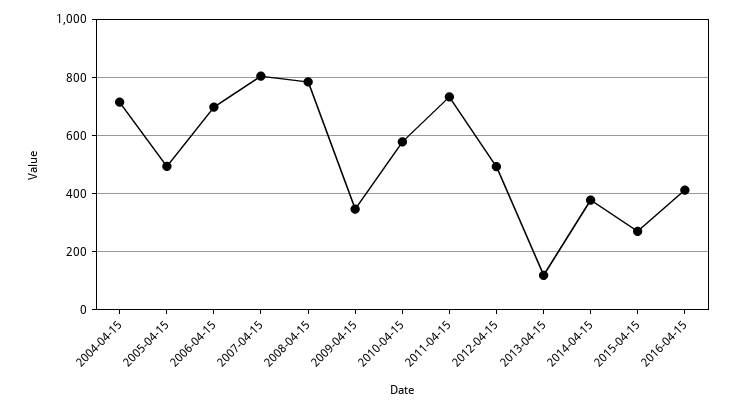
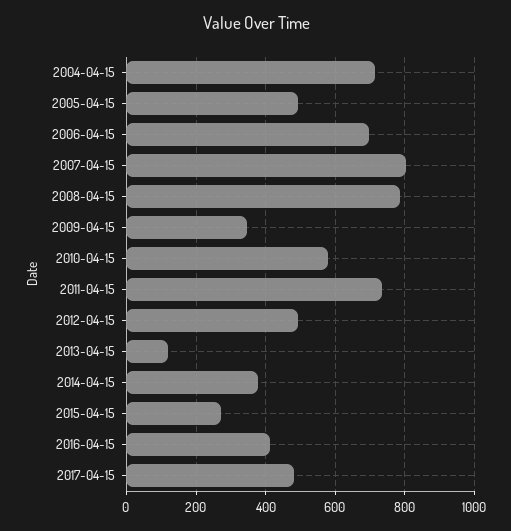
2017-04-15: none -> 480

